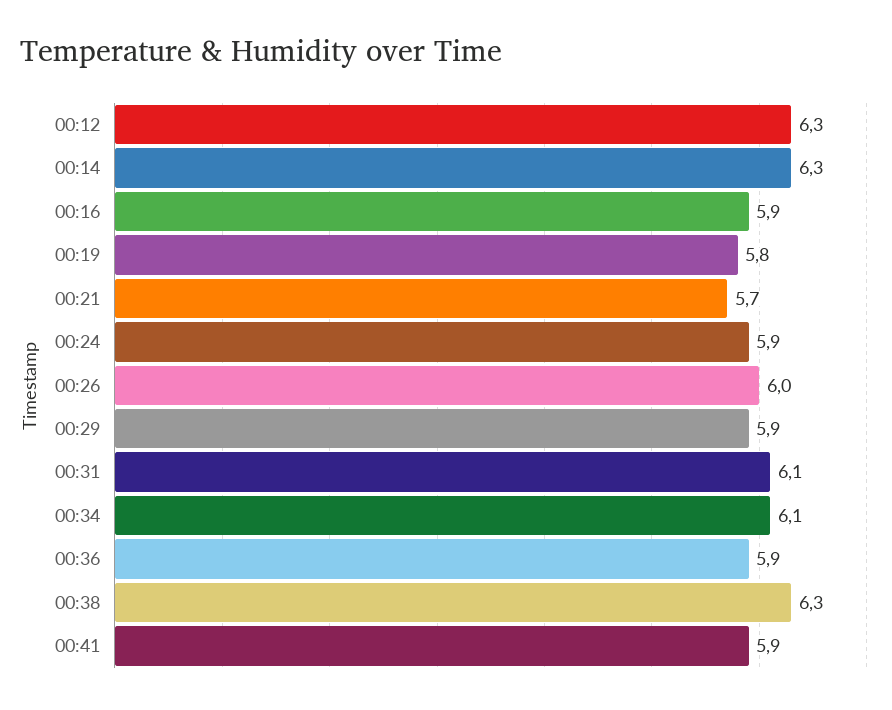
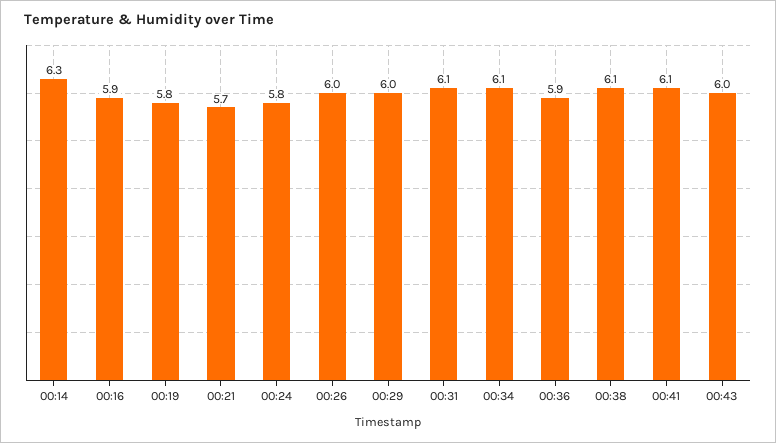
00:12: 6.3 -> none
00:24: 5.9 -> 5.8
00:29: 5.9 -> 6
00:38: 6.3 -> 6.1
00:41: 5.9 -> 6.1
00:43: none -> 6

